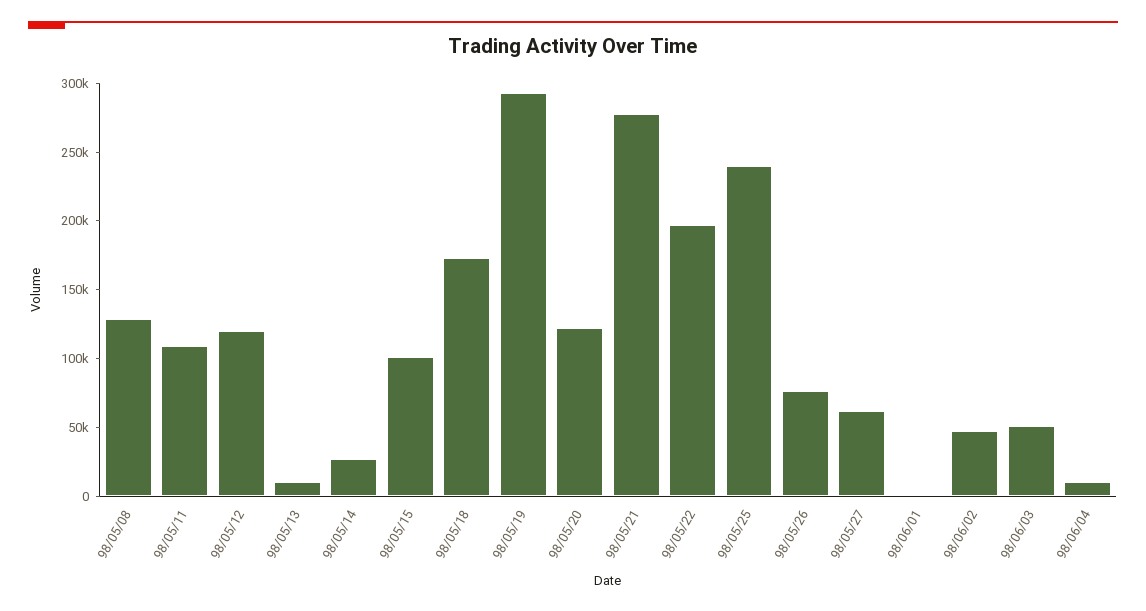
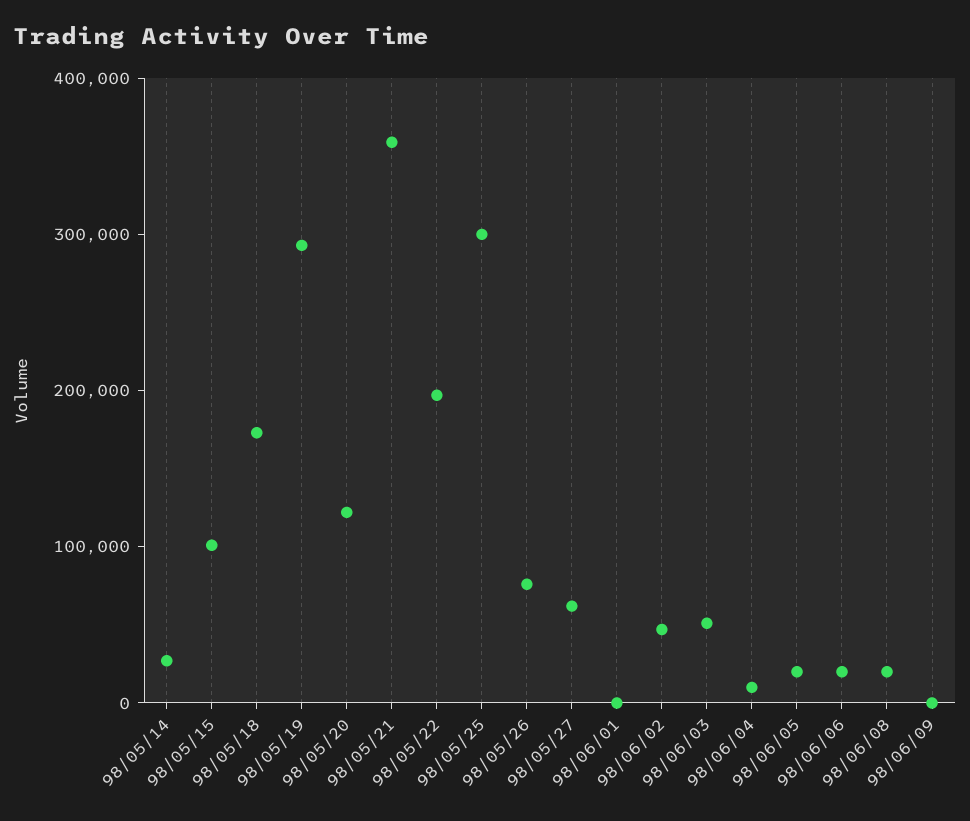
98/05/08: 130000 -> none
98/05/11: 110000 -> none
98/05/12: 120000 -> none
98/05/13: 10000 -> none
98/05/21: 280000 -> 360000
98/05/25: 240000 -> 300000
98/06/05: none -> 20000
98/06/06: none -> 20000
98/06/08: none -> 20000
98/06/09: none -> 0

